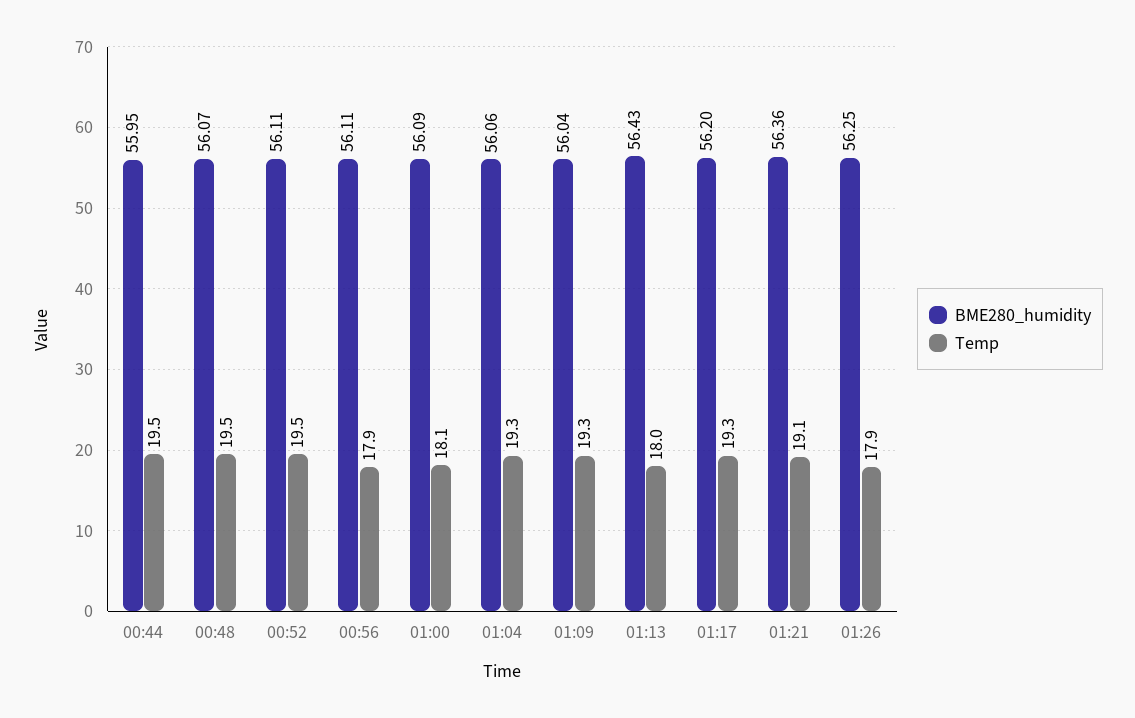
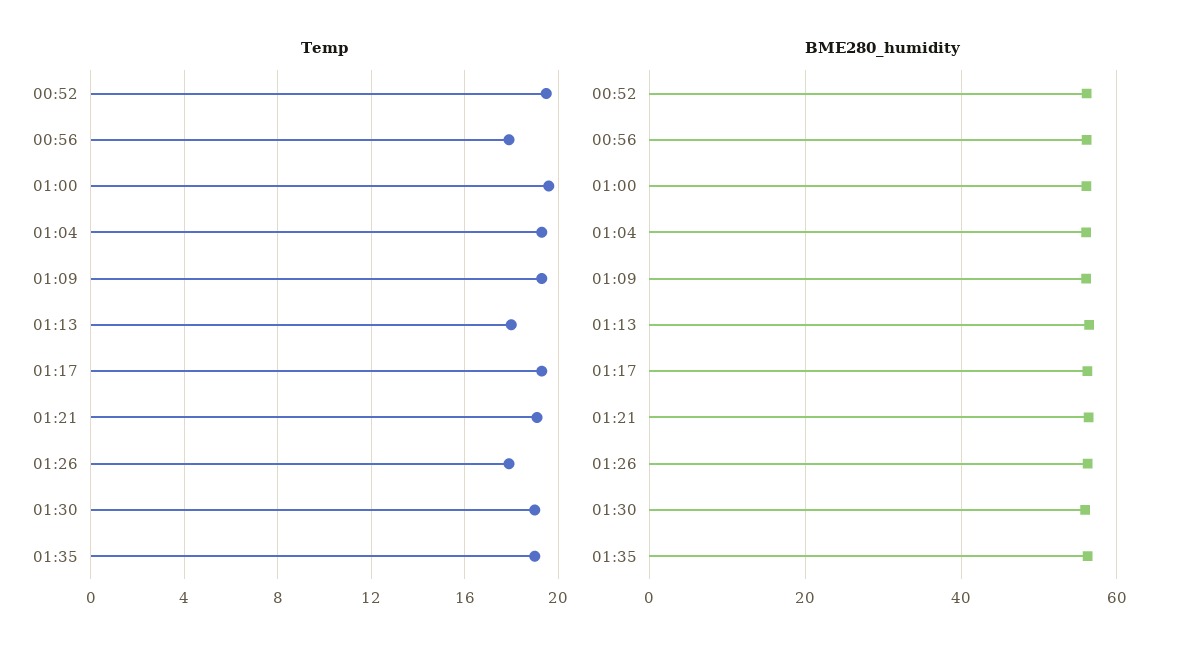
BME280_humidity, 00:44: 55.95 -> none
Temp, 00:44: 19.5 -> none
BME280_humidity, 00:48: 56.07 -> none
Temp, 00:48: 19.5 -> none
Temp, 01:00: 18.1 -> 19.5
Temp, 01:30: none -> 19
Temp, 01:35: none -> 19
BME280_humidity, 01:30: none -> 56
BME280_humidity, 01:35: none -> 56

